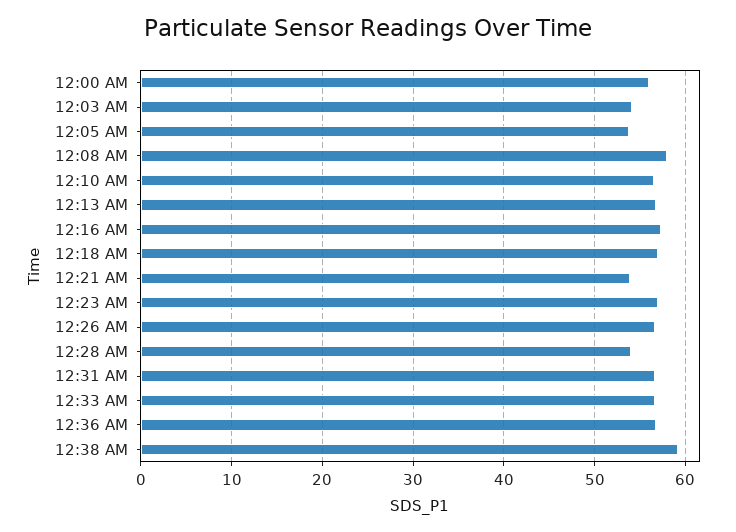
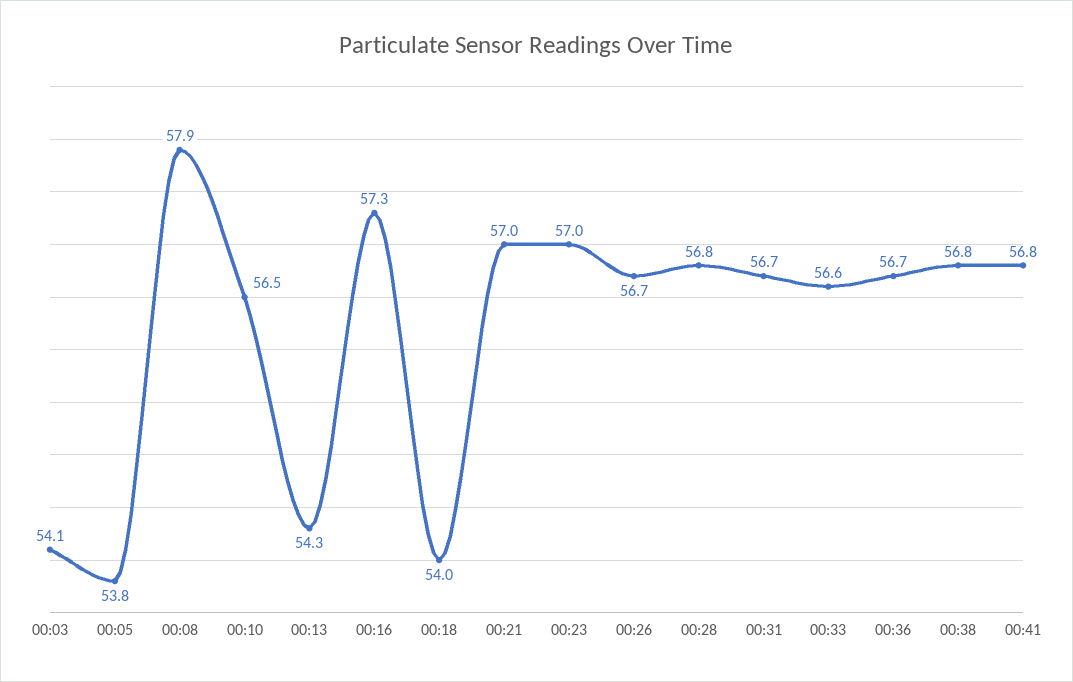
12:00 AM: 56 -> none
12:13 AM: 57 -> 54.3
12:18 AM: 57 -> 54
12:21 AM: 54 -> 57
12:28 AM: 54 -> 56.8
12:38 AM: 59 -> 56.8
00:41: none -> 56.8

